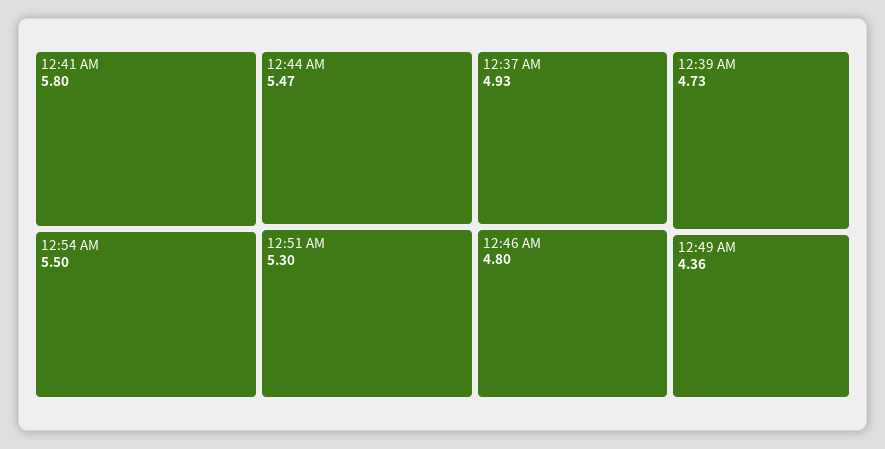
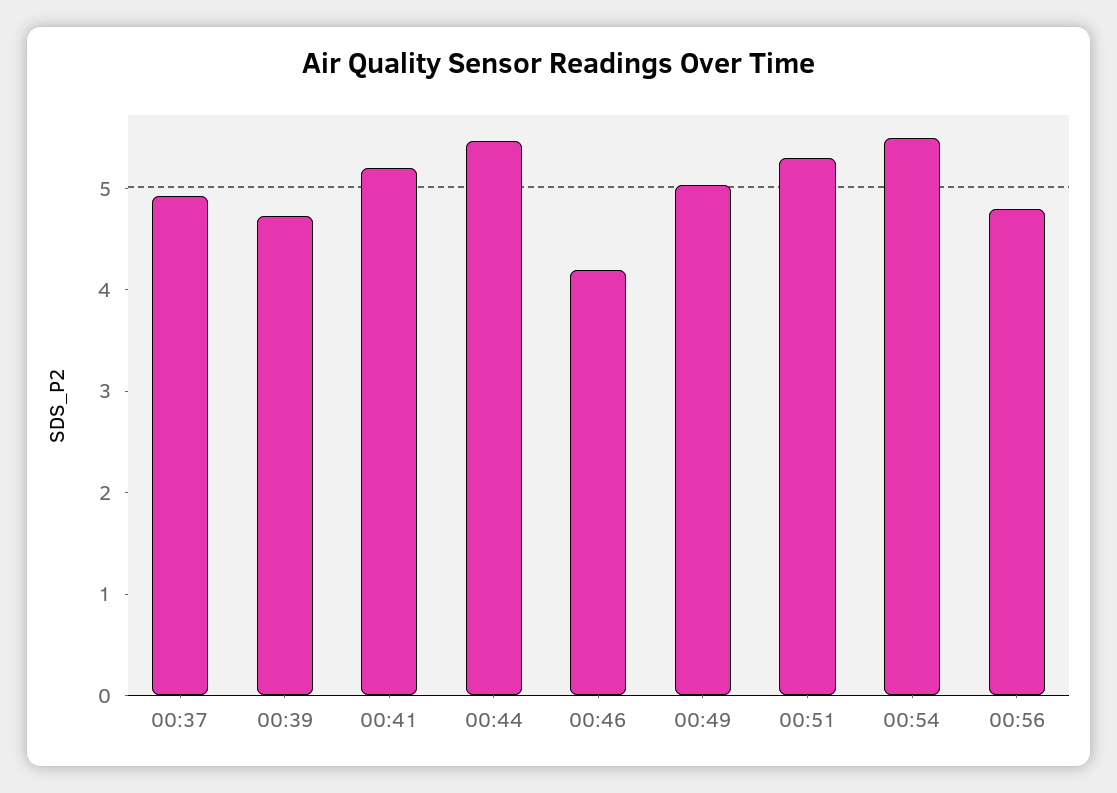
12:41 AM: 5.8 -> 5.2
12:46 AM: 4.8 -> 4.2
12:49 AM: 4.36 -> 5
00:56: none -> 4.8

